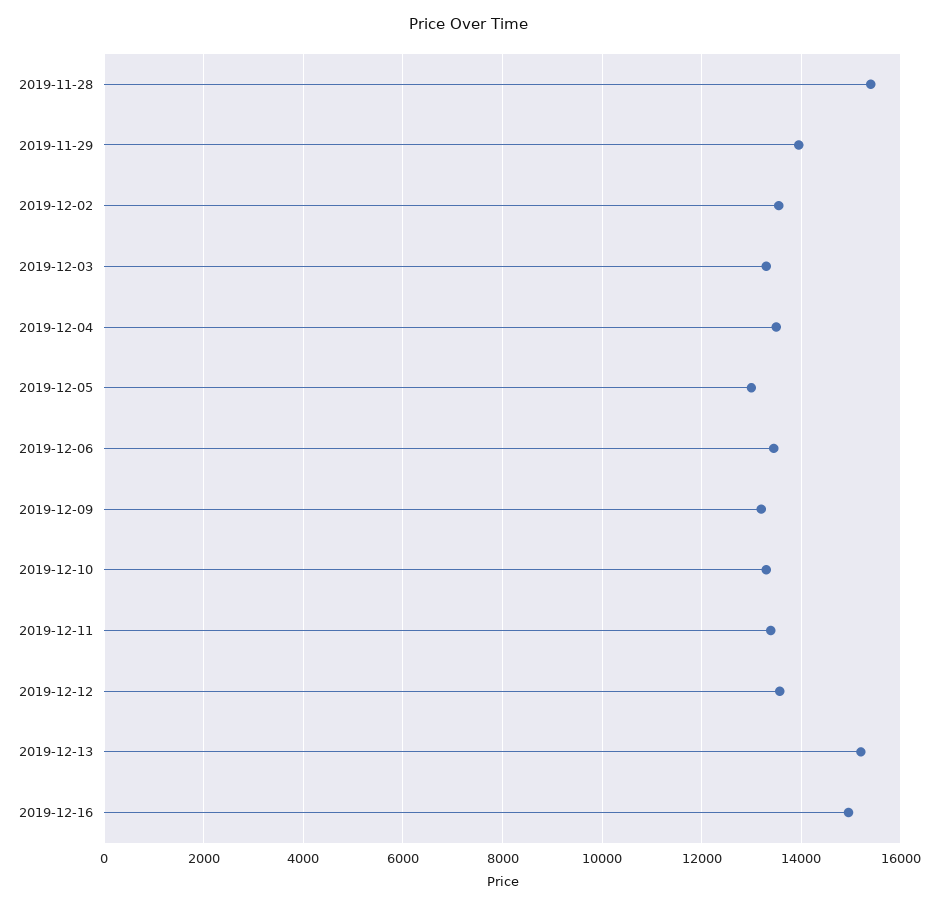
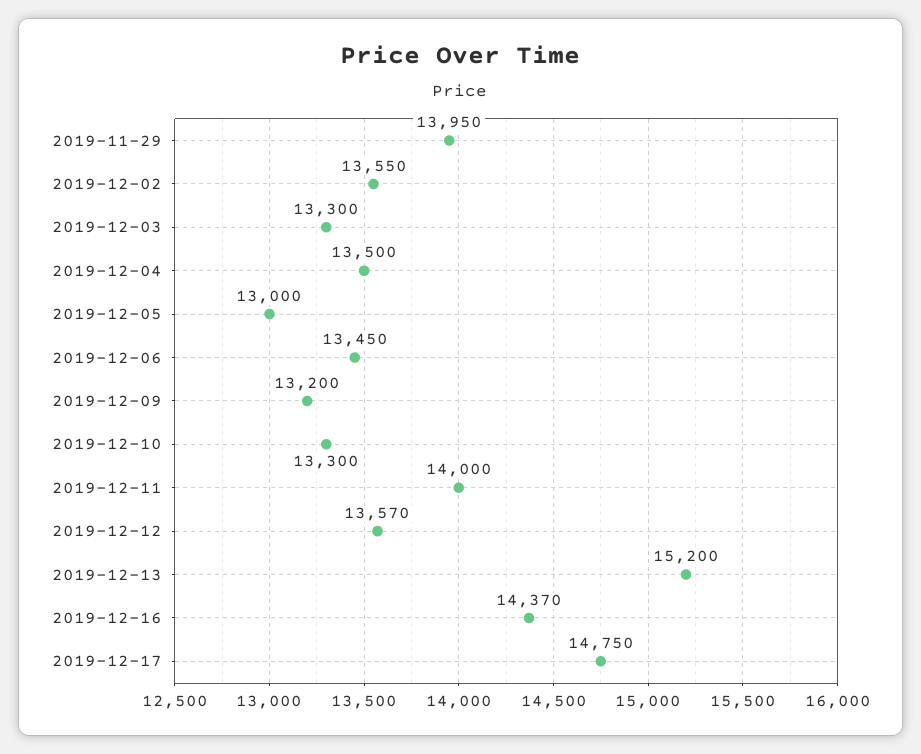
2019-11-28: 15400 -> none
2019-12-11: 13400 -> 14000
2019-12-16: 15000 -> 14370
2019-12-17: none -> 14750

